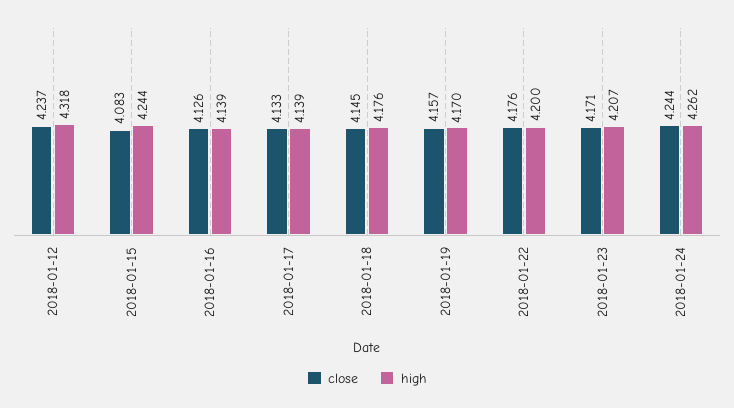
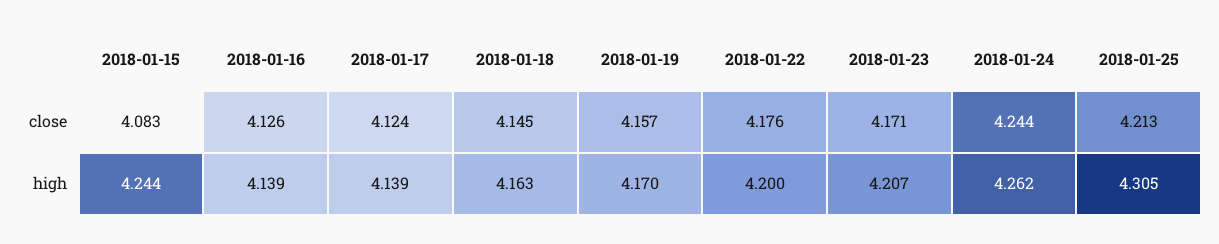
close, 2018-01-12: 4.237 -> none
high, 2018-01-12: 4.318 -> none
close, 2018-01-17: 4.133 -> 4.124
high, 2018-01-18: 4.176 -> 4.163
close, 2018-01-25: none -> 4.213
high, 2018-01-25: none -> 4.305

